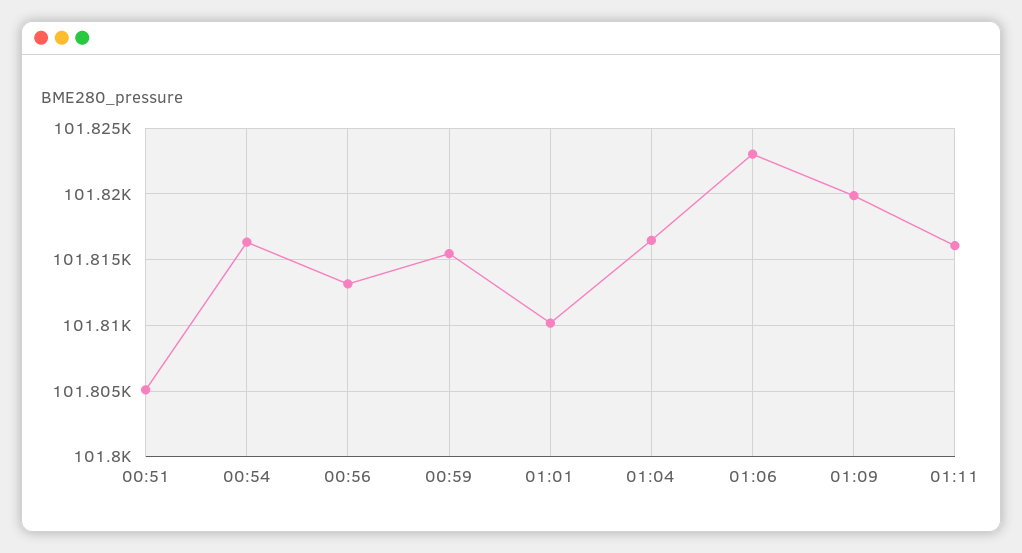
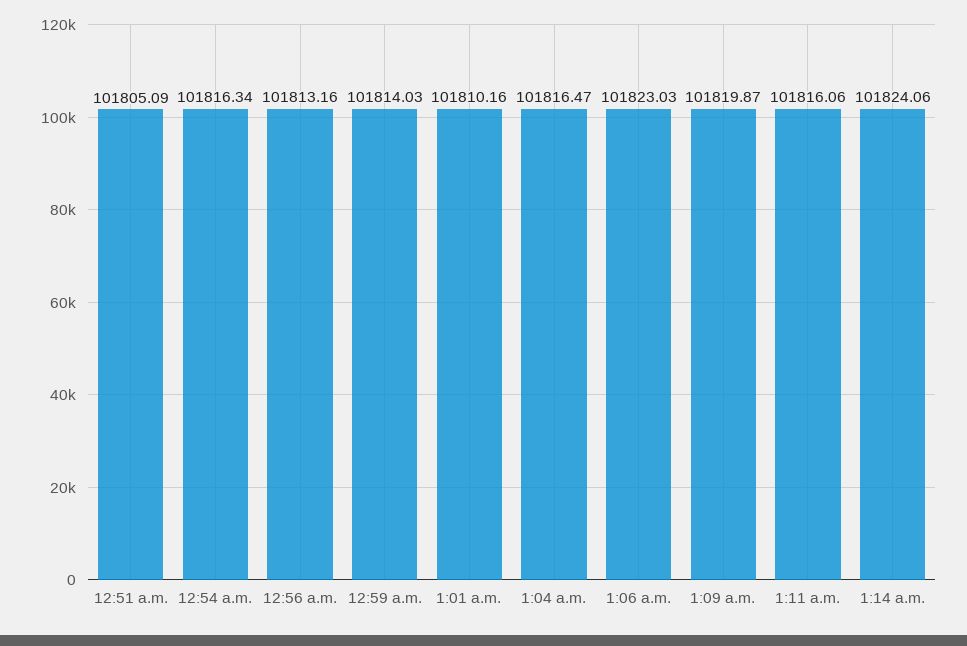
00:59: 101815.5 -> 101814.03
1:14 a.m.: none -> 101824.06

